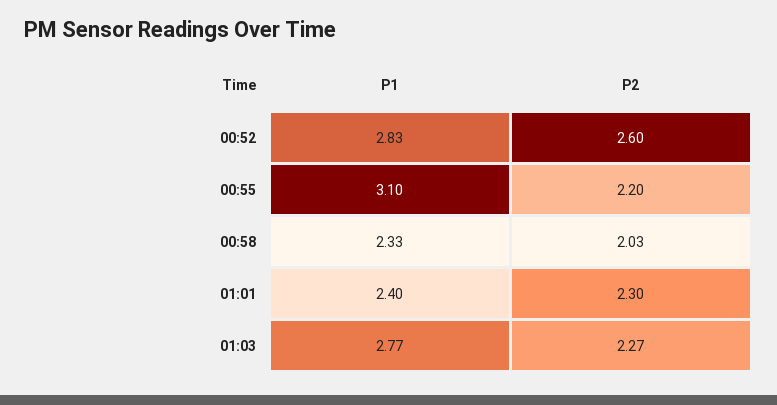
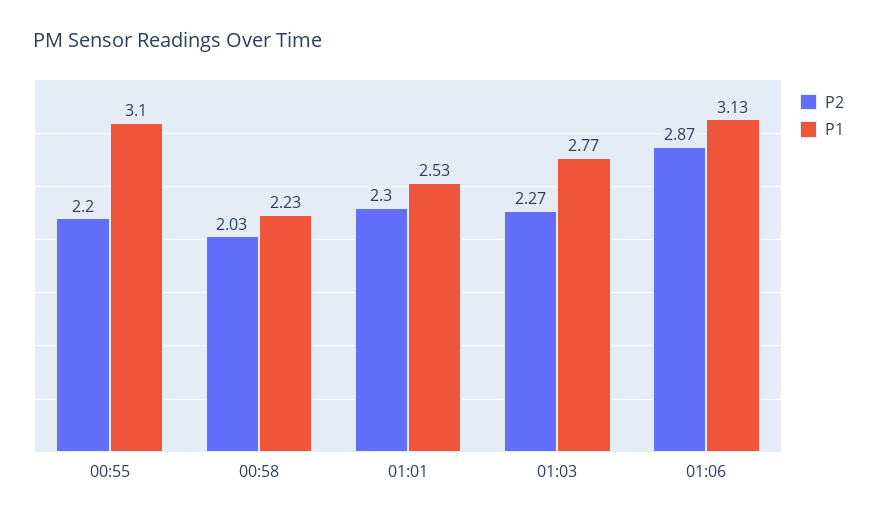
P1, 00:52: 2.83 -> none
P2, 00:52: 2.6 -> none
P1, 00:58: 2.33 -> 2.23
P1, 01:01: 2.4 -> 2.53
P2, 01:06: none -> 2.87
P1, 01:06: none -> 3.13

